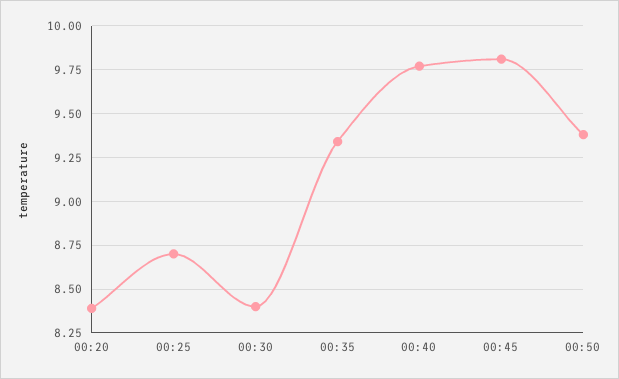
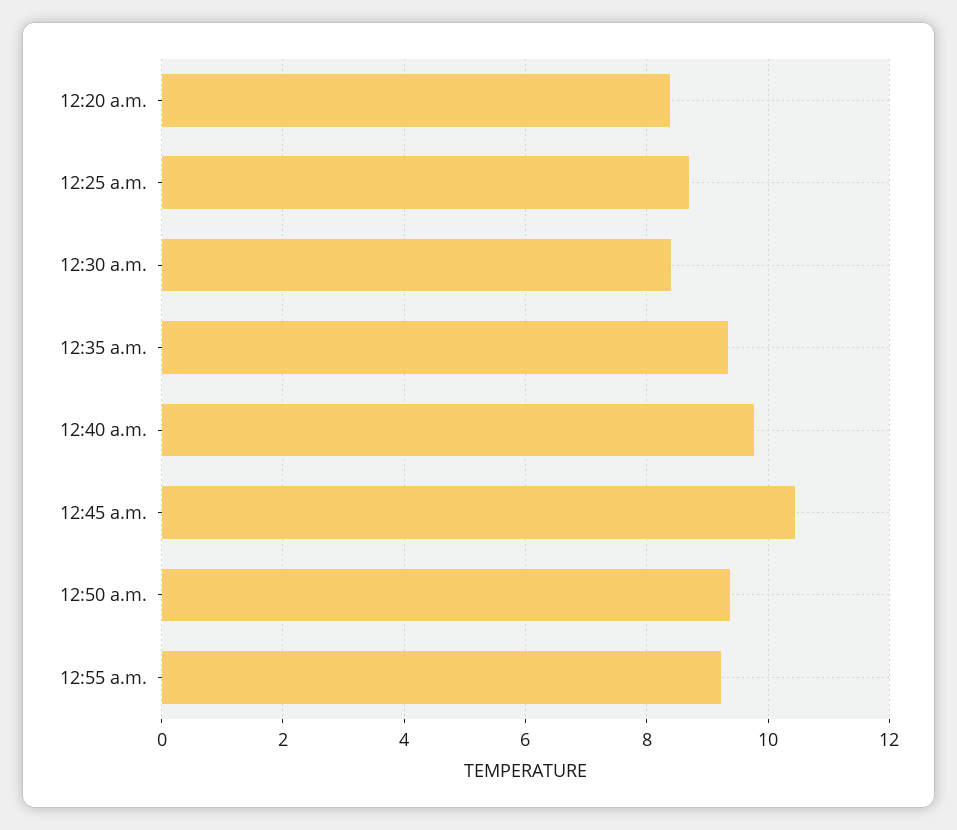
00:45: 9.8 -> 10.4
12:55 a.m.: none -> 9.2

